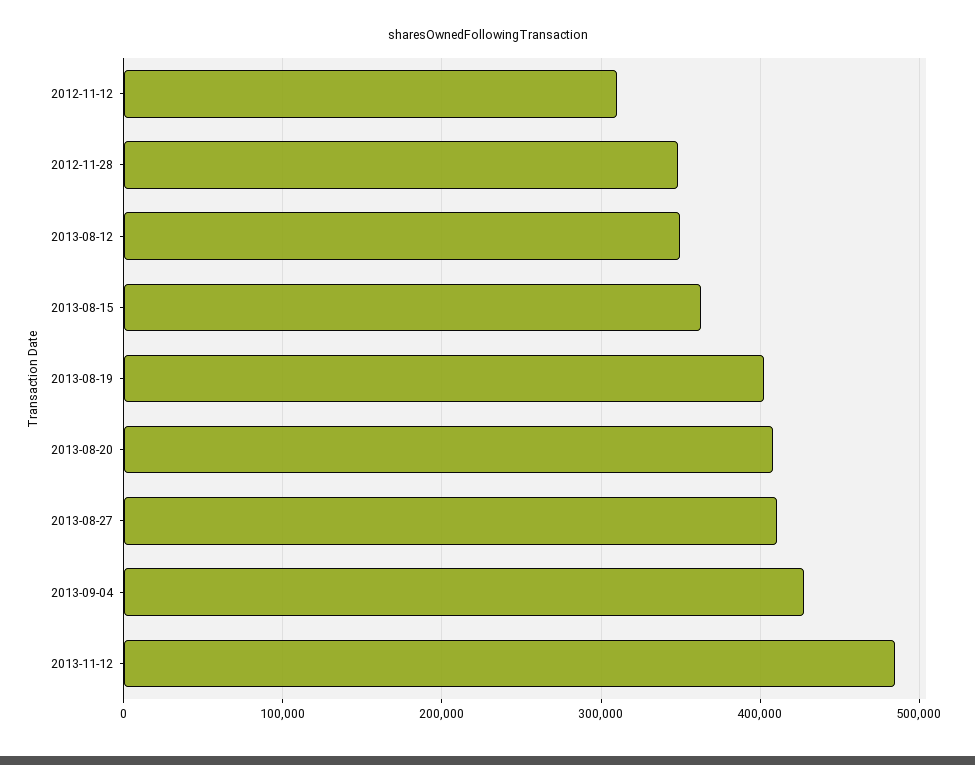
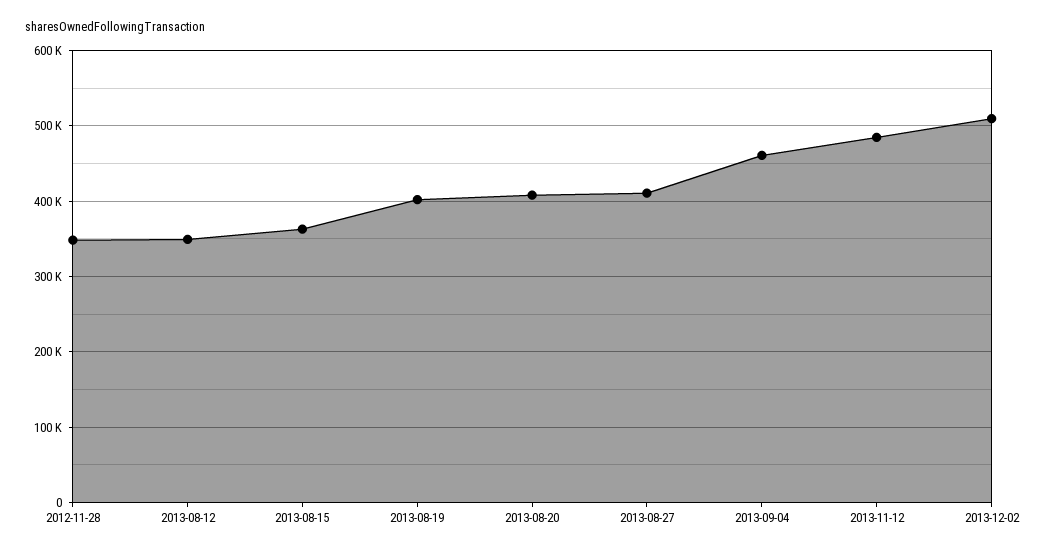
2012-11-12: 310000 -> none
2013-09-04: 430000 -> 460000
2013-12-02: none -> 510000

